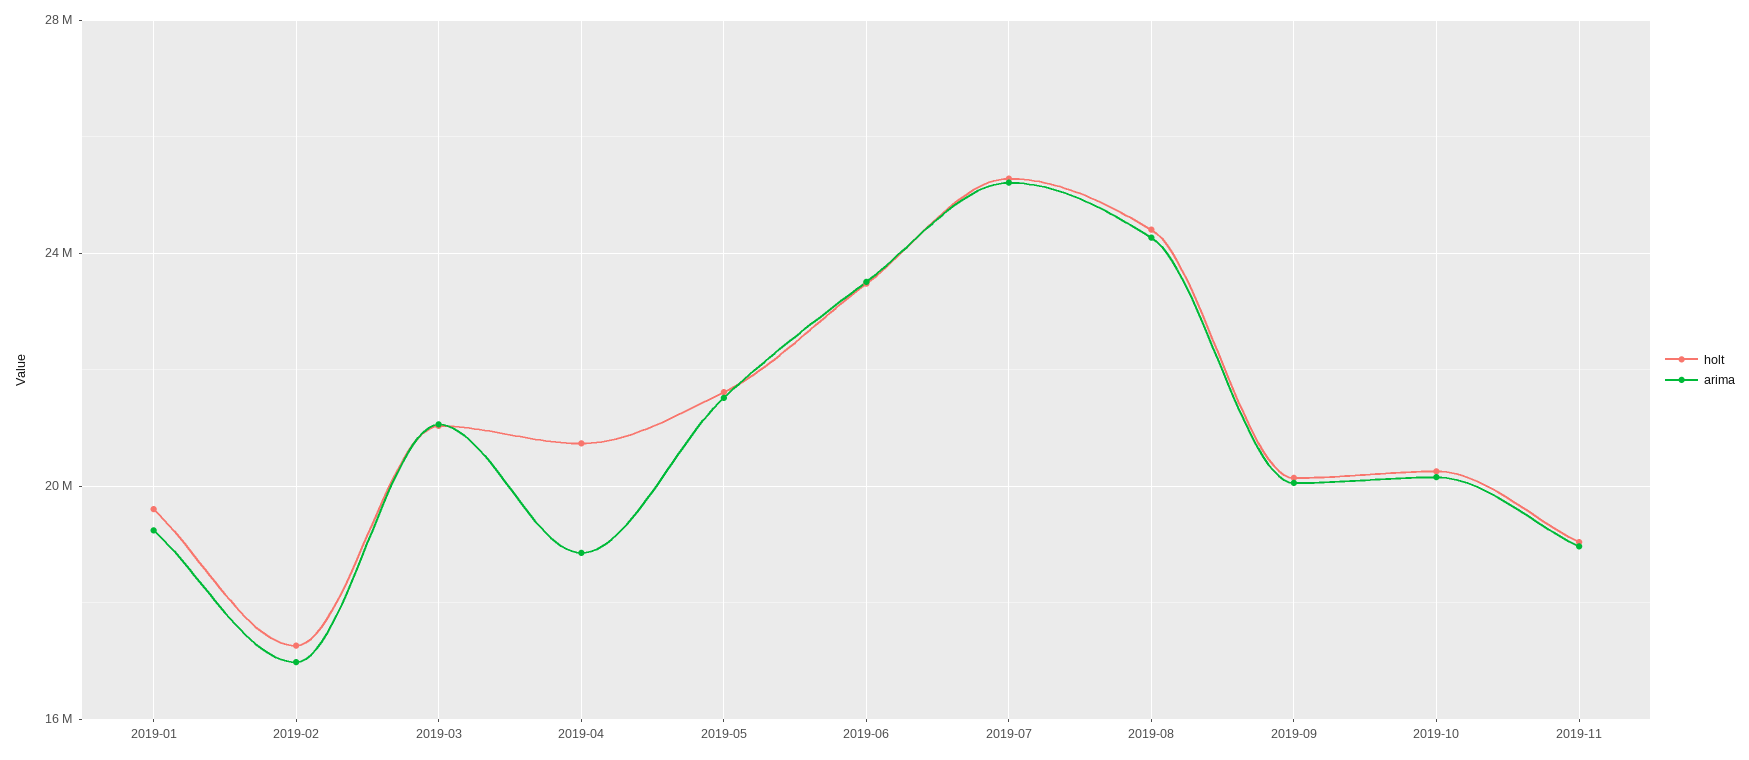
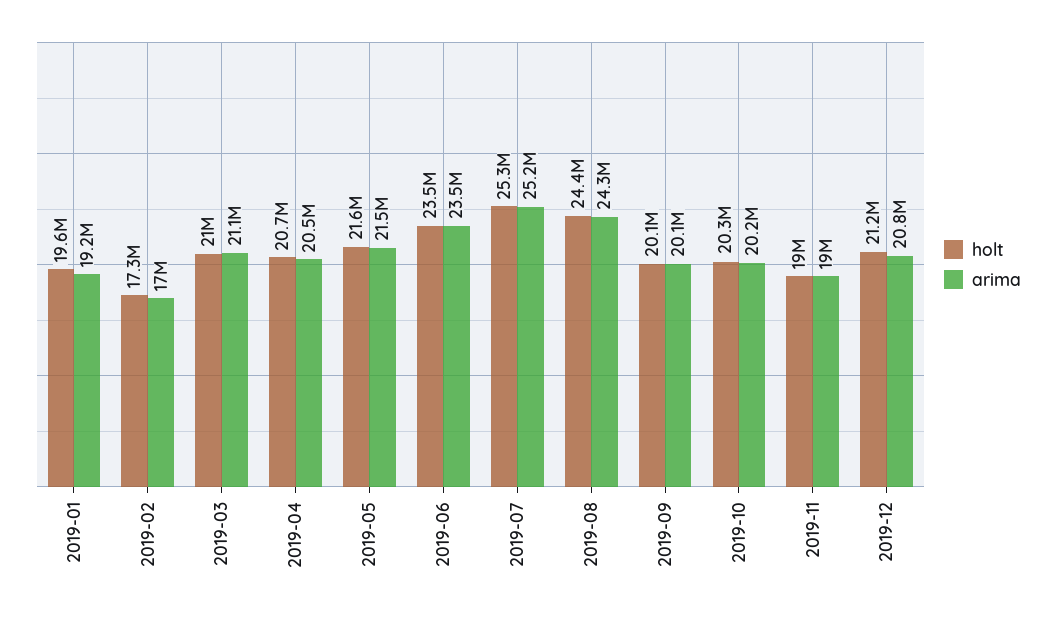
arima, 2019-04: 19000000 -> 20500000
holt, 2019-12: none -> 21200000
arima, 2019-12: none -> 20800000

